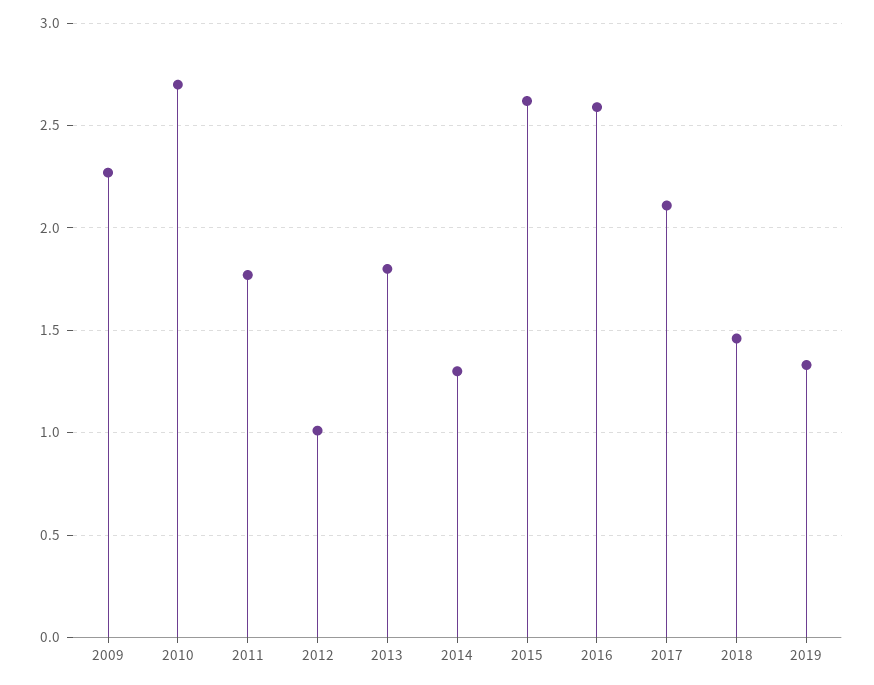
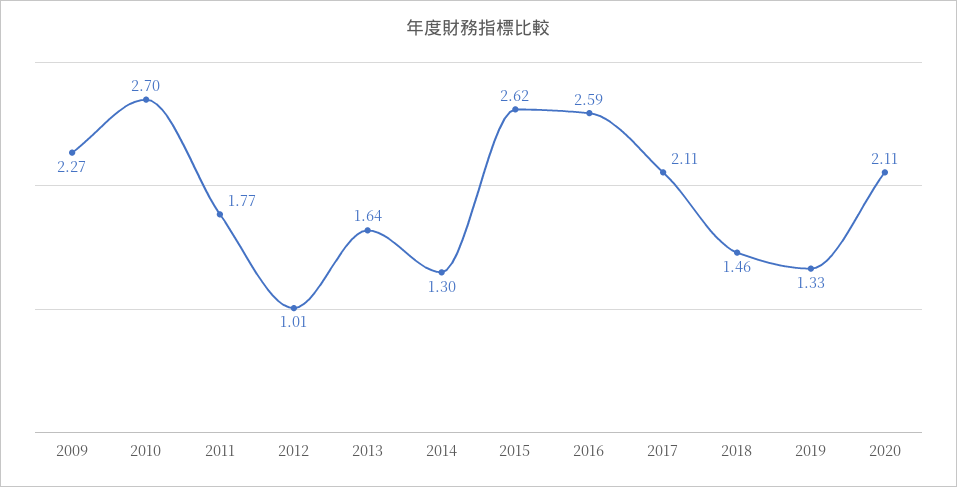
2013: 1.8 -> 1.64
2020: none -> 2.11

